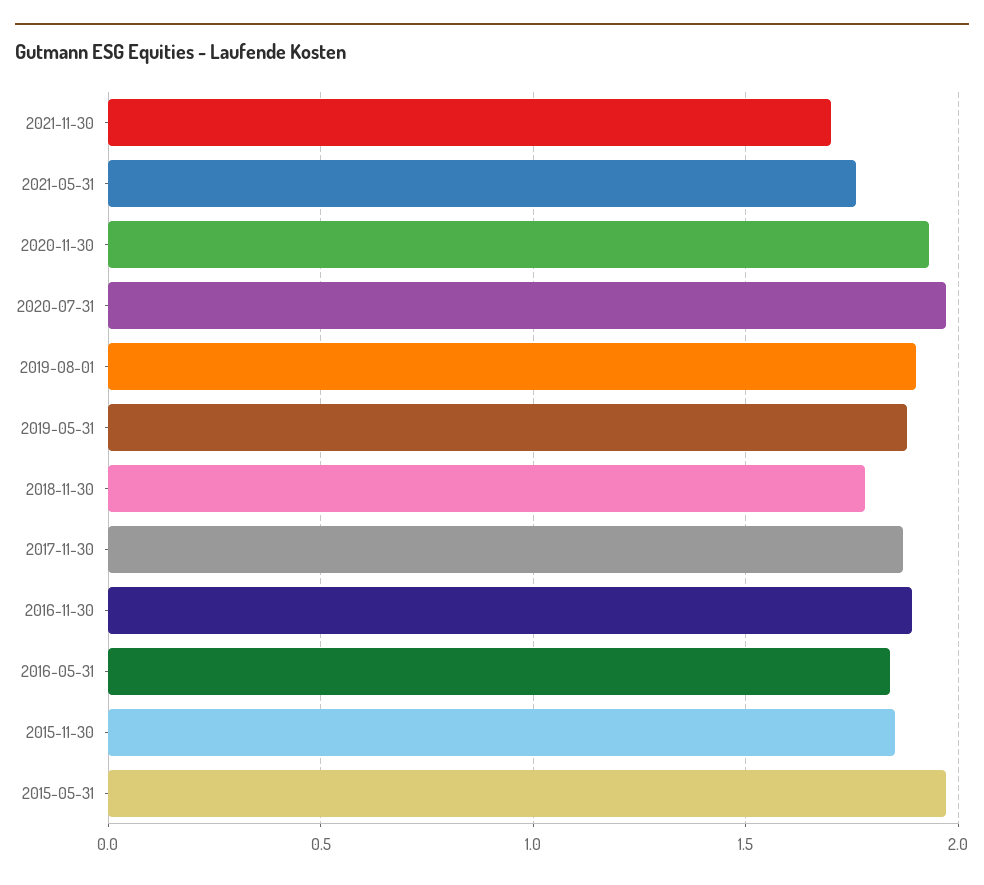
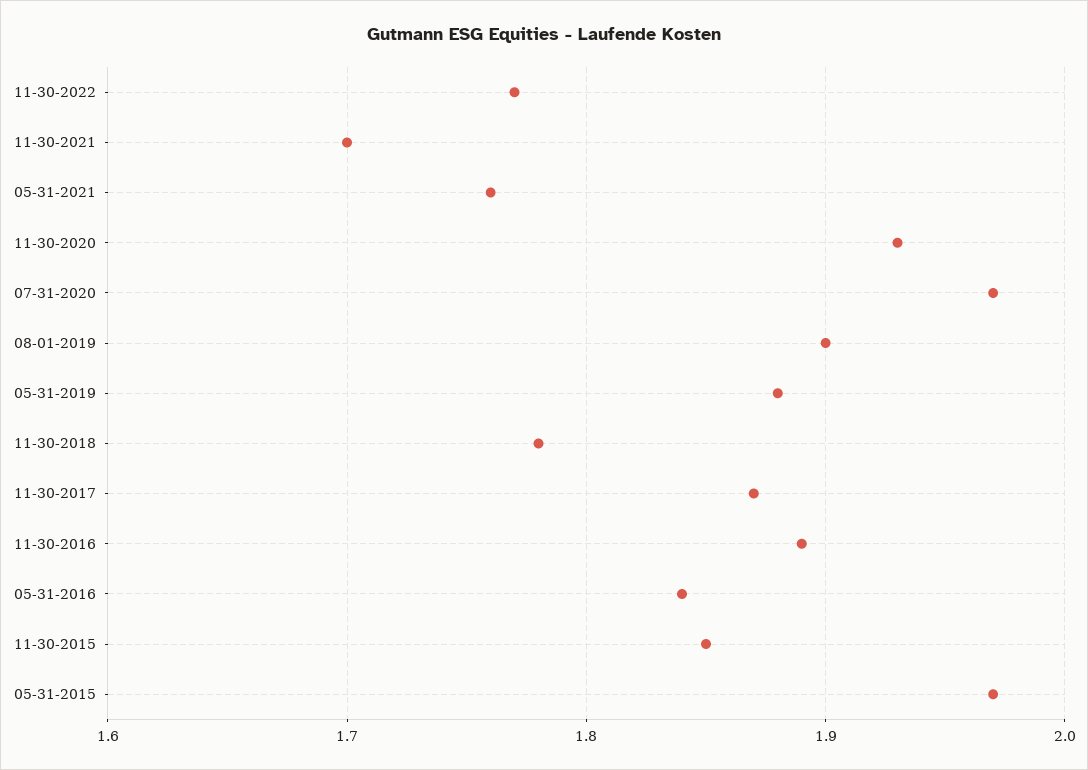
11-30-2022: none -> 1.77

